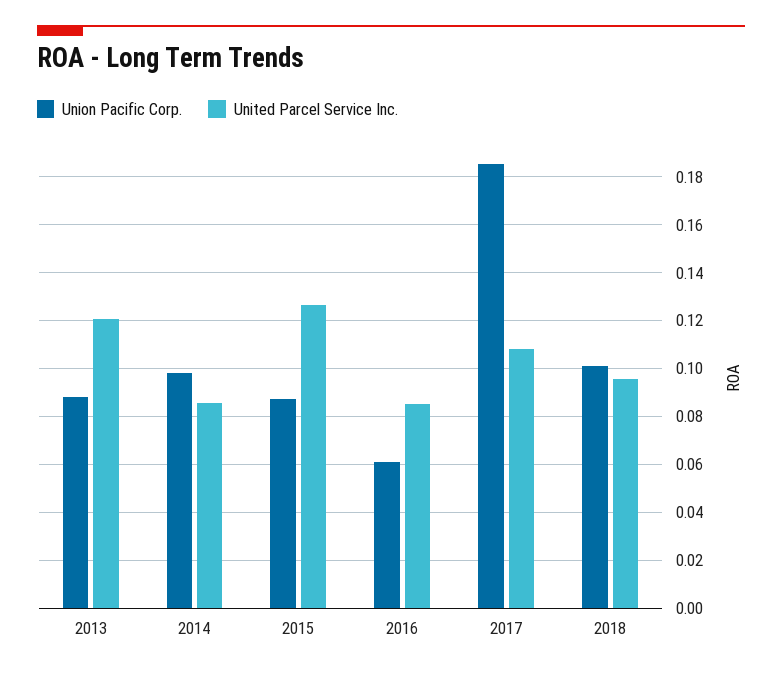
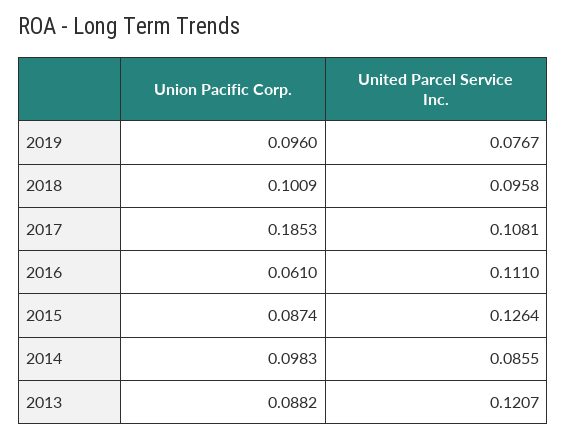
United Parcel Service Inc., 2016: 0.085 -> 0.111
Union Pacific Corp., 2019: none -> 0.096
United Parcel Service Inc., 2019: none -> 0.0767

